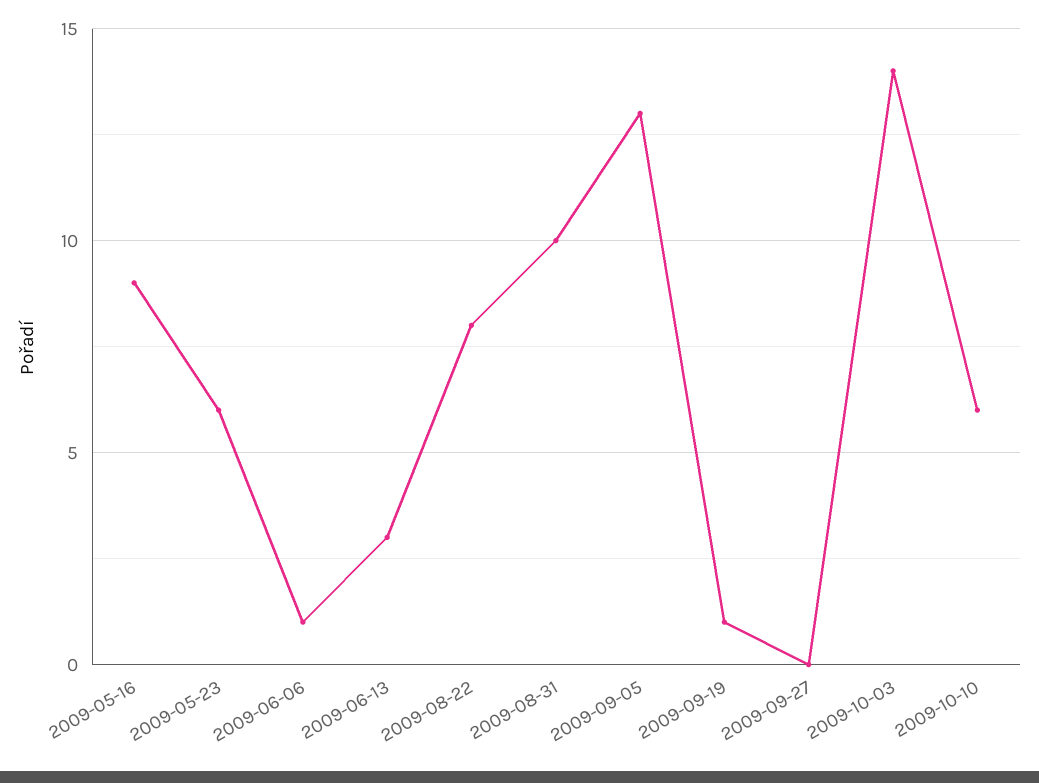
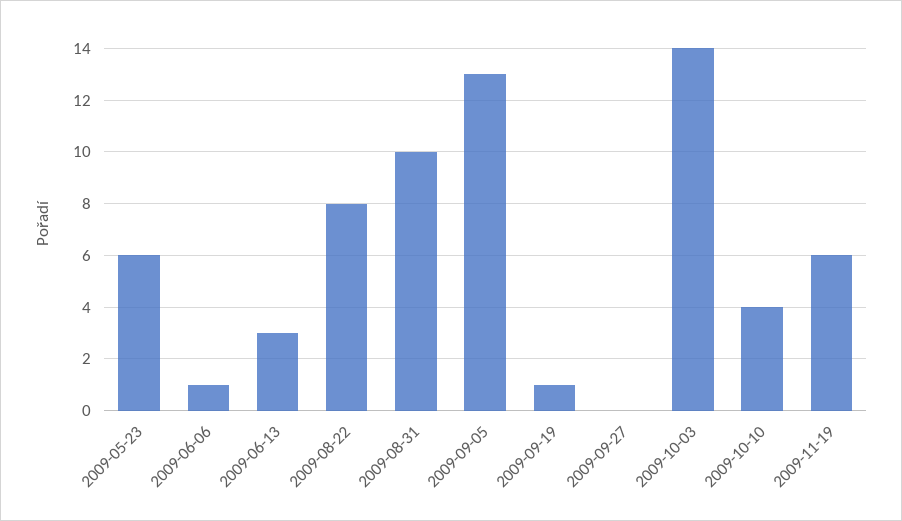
2009-05-16: 9 -> none
2009-10-10: 6 -> 4
2009-11-19: none -> 6

